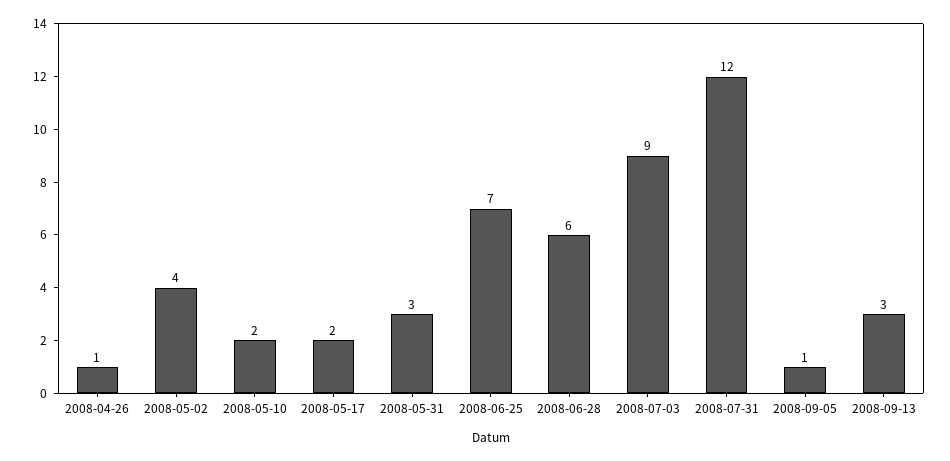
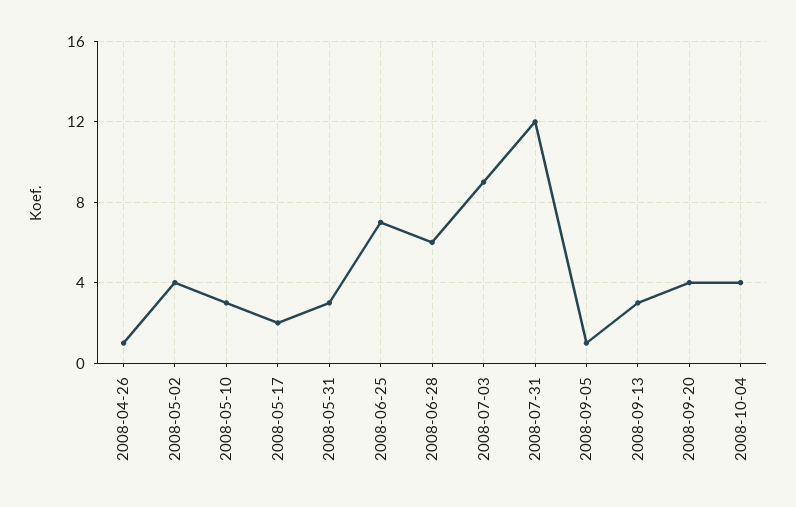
2008-05-10: 2 -> 3
2008-09-20: none -> 4
2008-10-04: none -> 4

